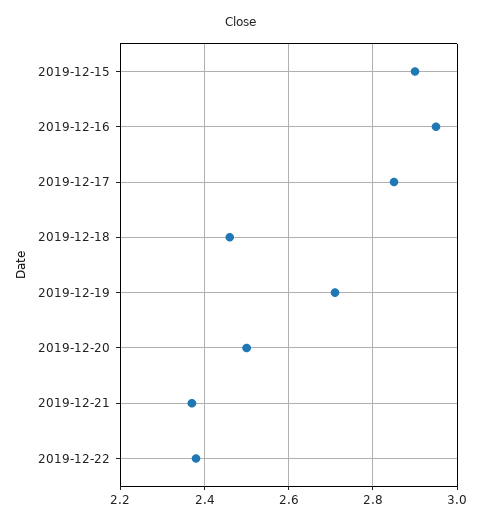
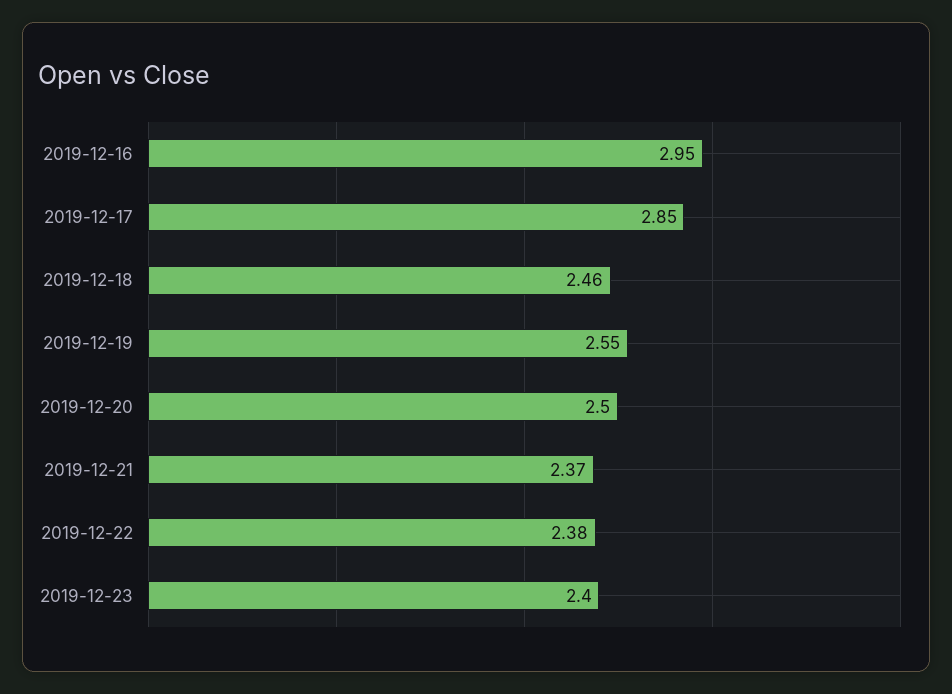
2019-12-15: 2.9 -> none
2019-12-19: 2.7 -> 2.55
2019-12-23: none -> 2.4

